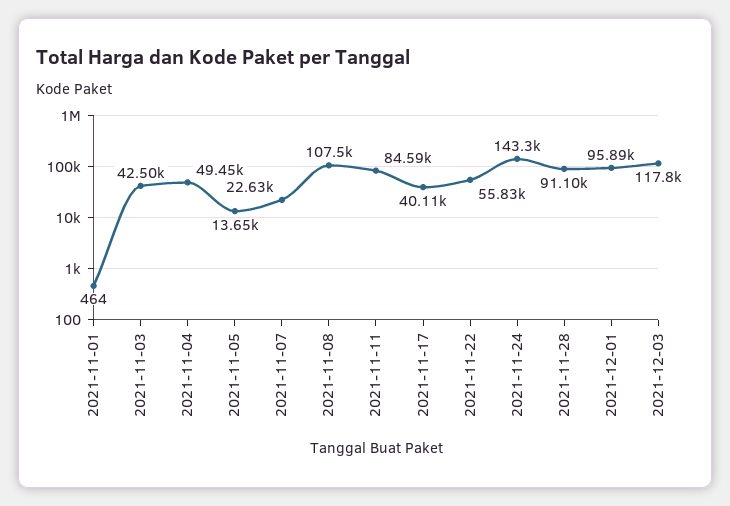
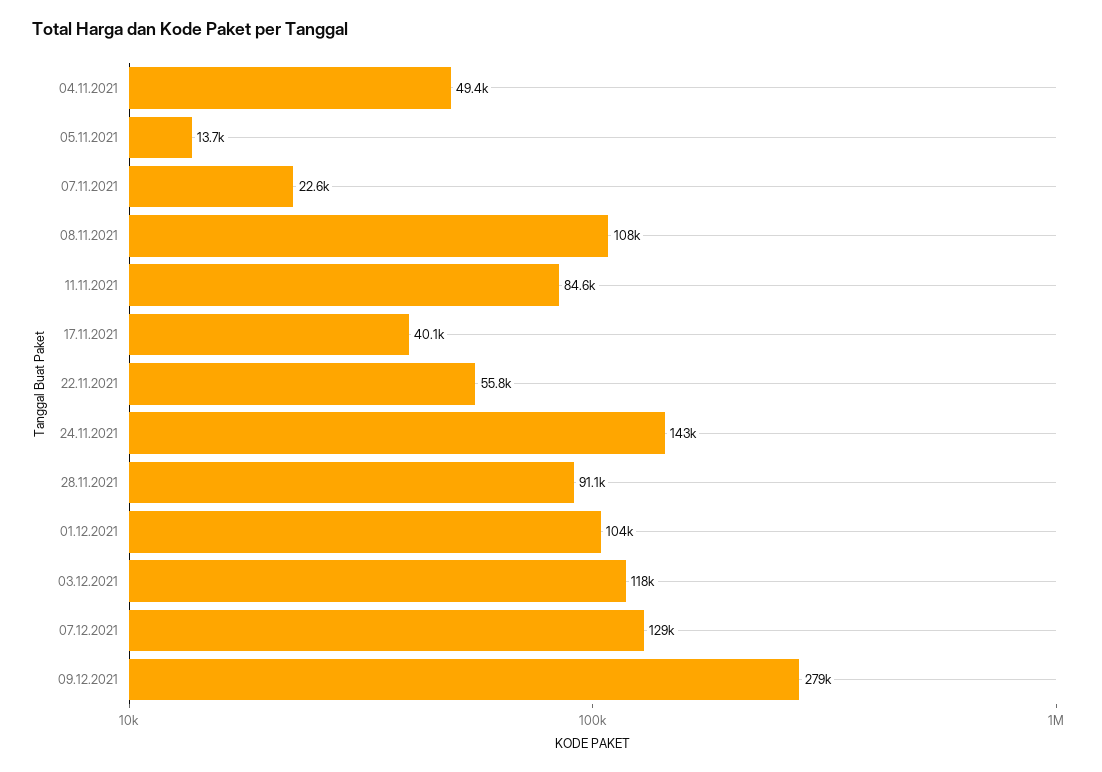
2021-11-01: 464 -> none
2021-11-03: 42500 -> none
2021-12-01: 95890 -> 104000
07.12.2021: none -> 129000
09.12.2021: none -> 279000

